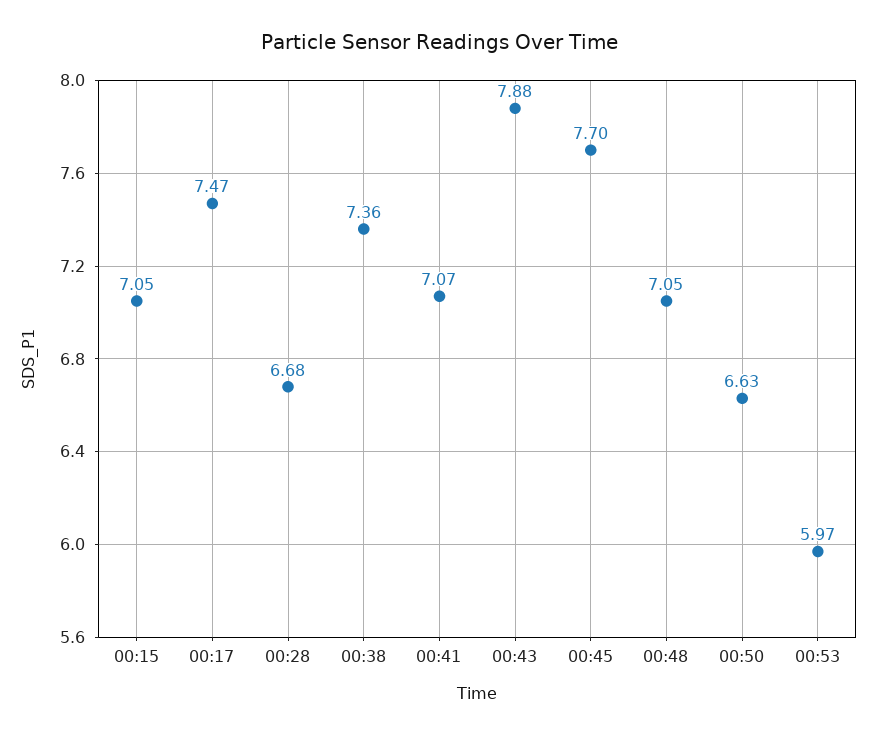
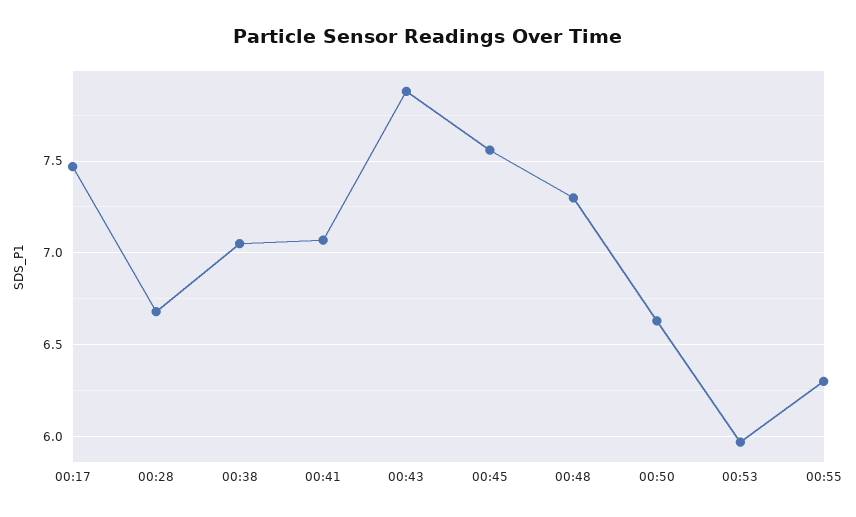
00:15: 7.05 -> none
00:38: 7.36 -> 7.05
00:45: 7.7 -> 7.55
00:48: 7.05 -> 7.3
00:55: none -> 6.3

